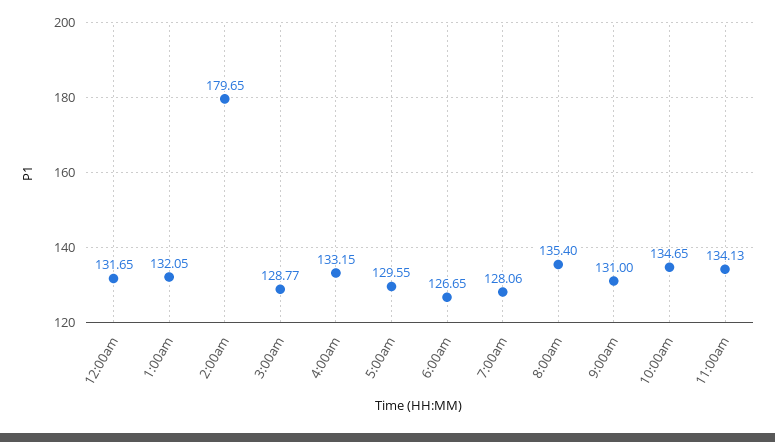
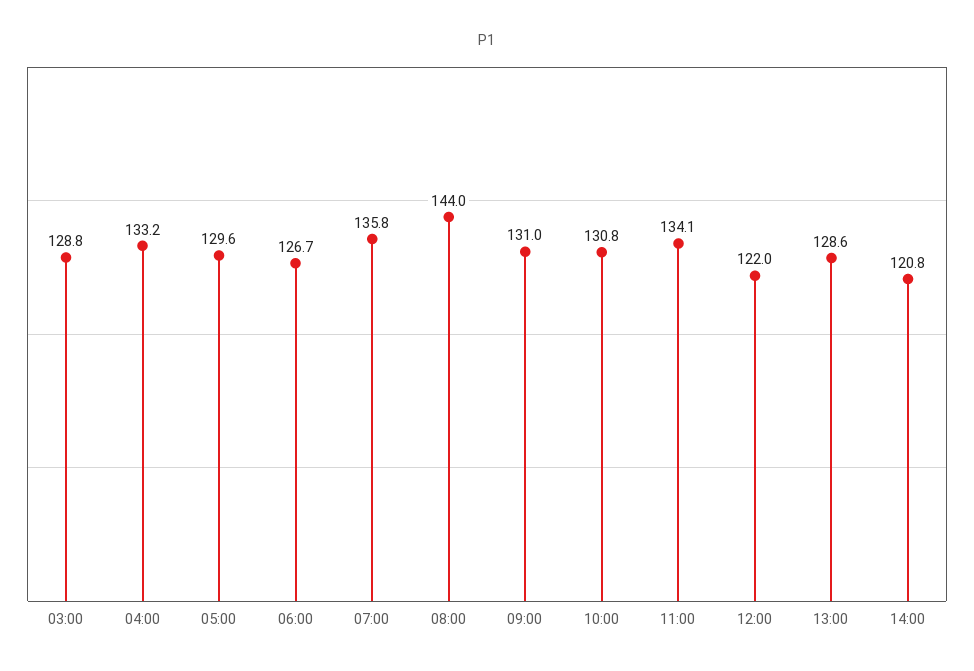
12:00am: 131.65 -> none
1:00am: 132.05 -> none
2:00am: 179.65 -> none
7:00am: 128.06 -> 135.8
8:00am: 135.4 -> 144
10:00am: 134.65 -> 130.8
12:00: none -> 122
13:00: none -> 128.6
14:00: none -> 120.8

